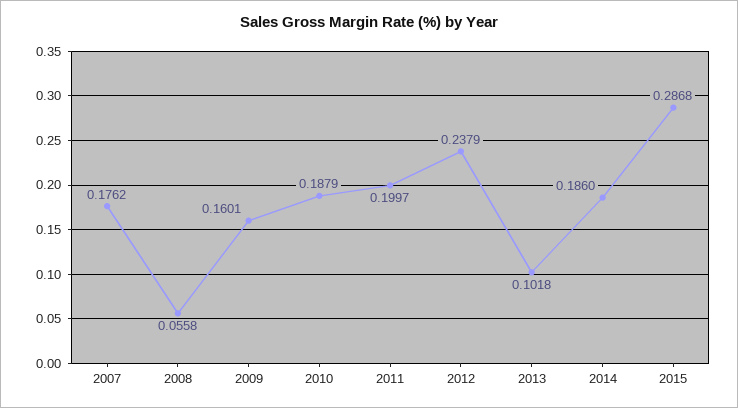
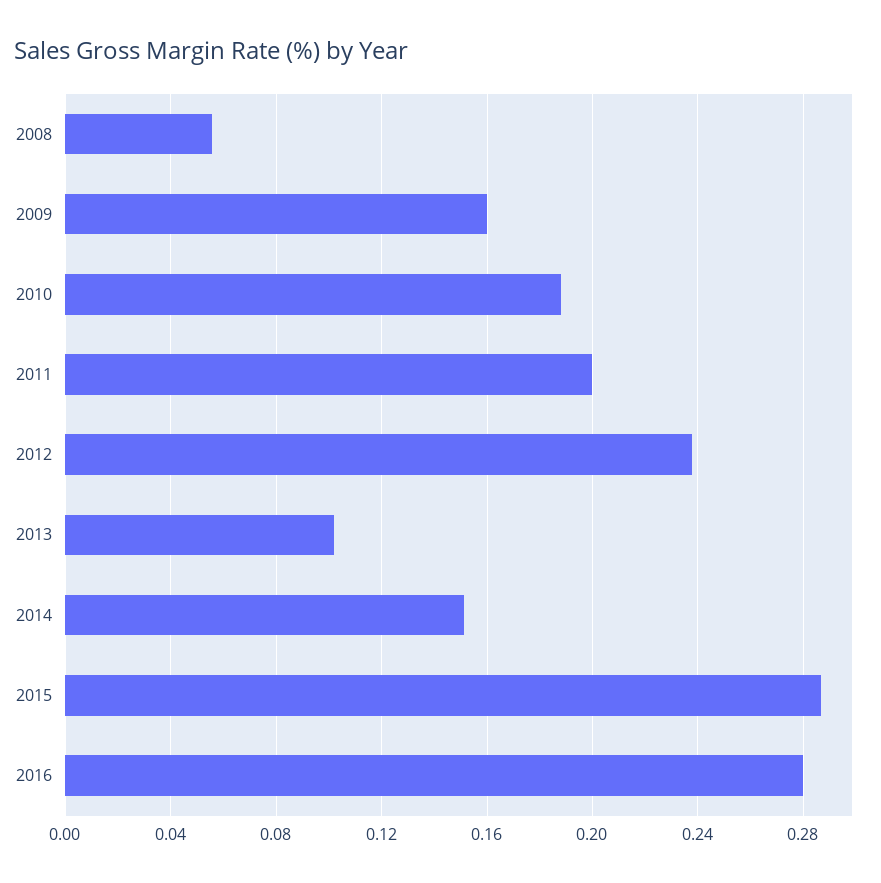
2007: 0.1762 -> none
2014: 0.186 -> 0.15
2016: none -> 0.28

